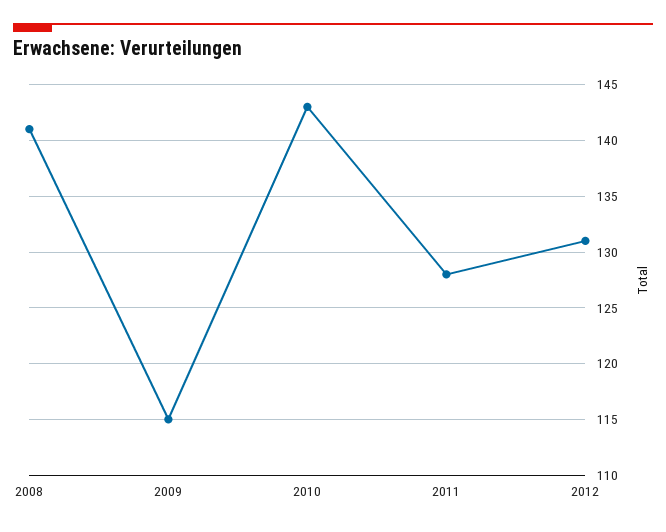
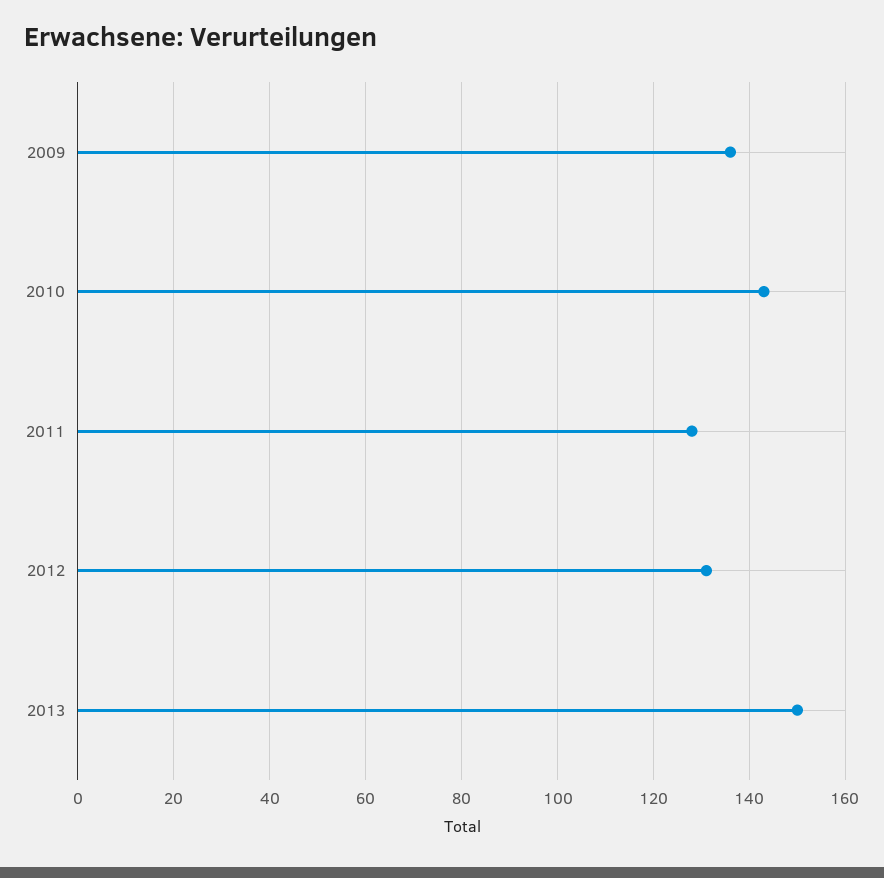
2008: 141 -> none
2009: 115 -> 135
2013: none -> 150

